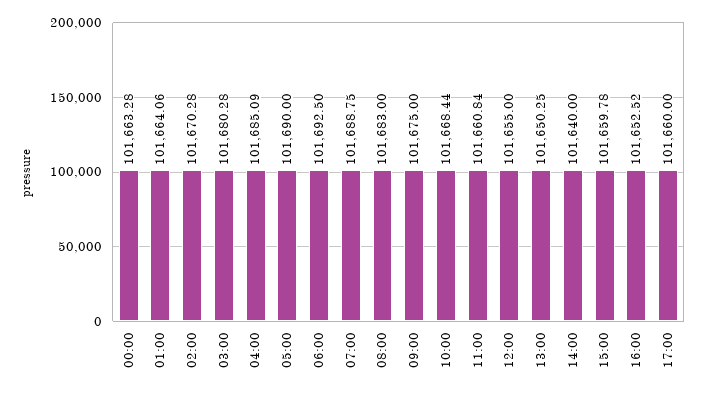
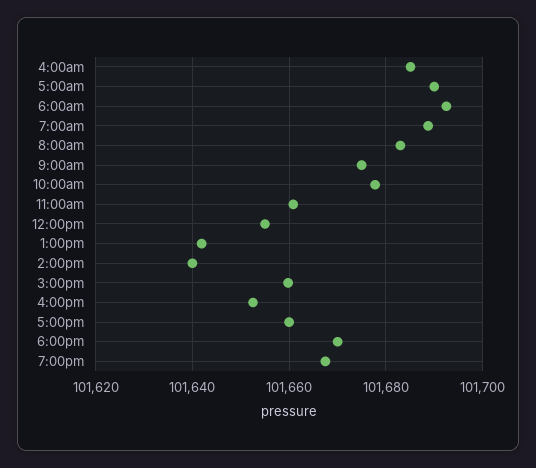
00:00: 101663.28 -> none
01:00: 101664.06 -> none
02:00: 101670.28 -> none
03:00: 101680.28 -> none
10:00: 101668.44 -> 101678
13:00: 101650.25 -> 101642
6:00pm: none -> 101670
7:00pm: none -> 101668

